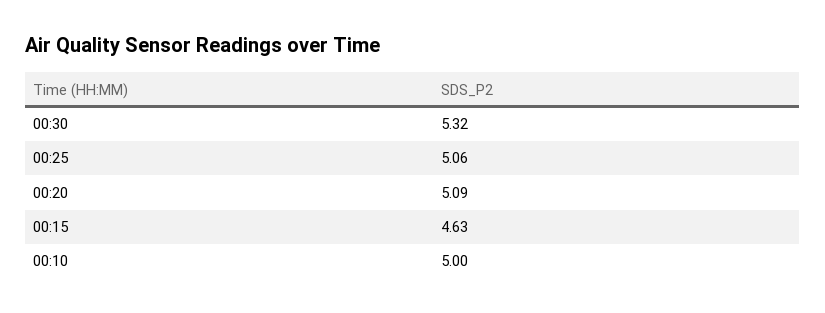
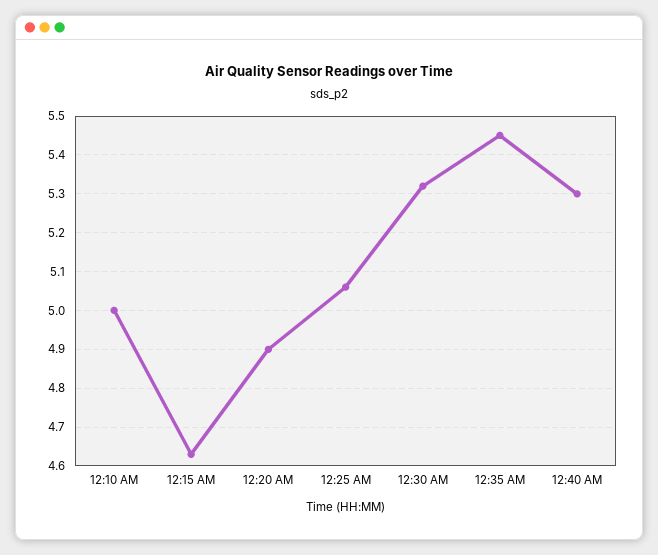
00:20: 5.09 -> 4.9
12:35 AM: none -> 5.45
12:40 AM: none -> 5.3

